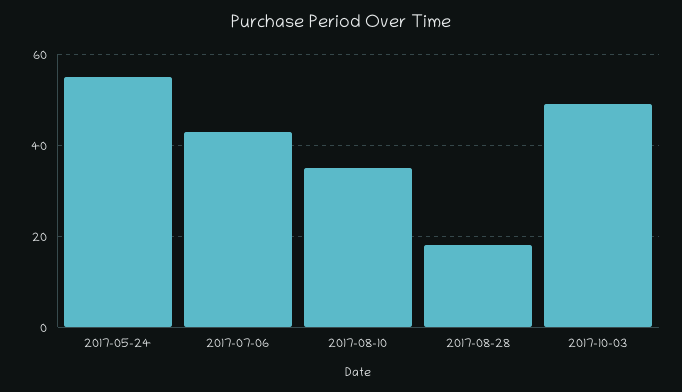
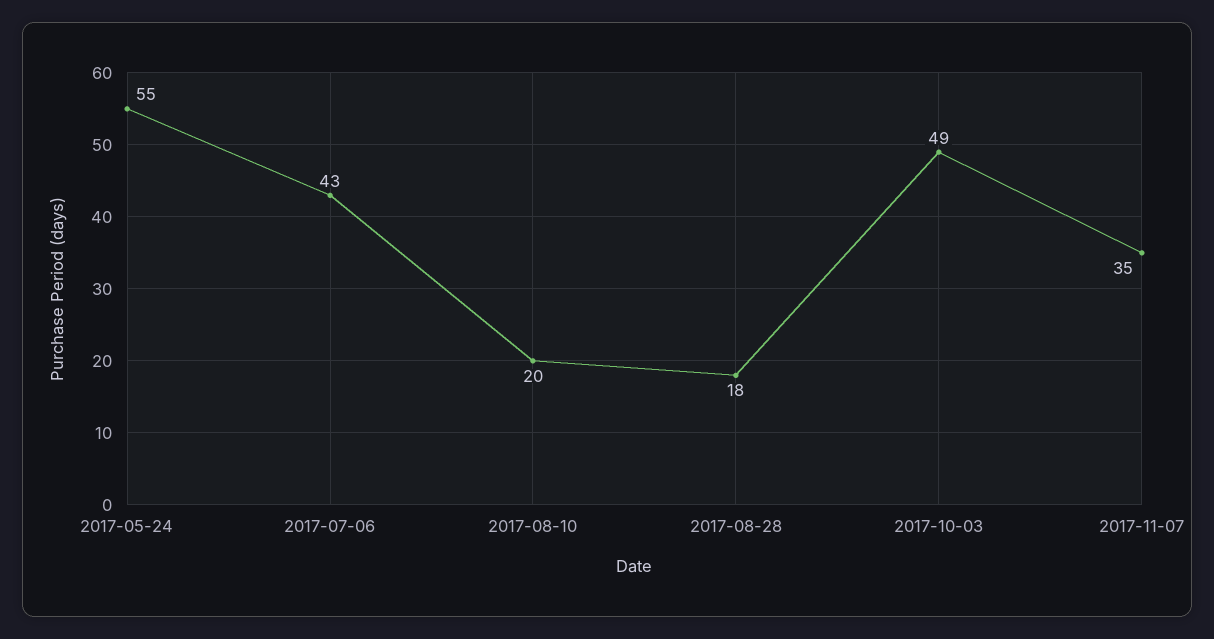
2017-08-10: 35 -> 20
2017-11-07: none -> 35

